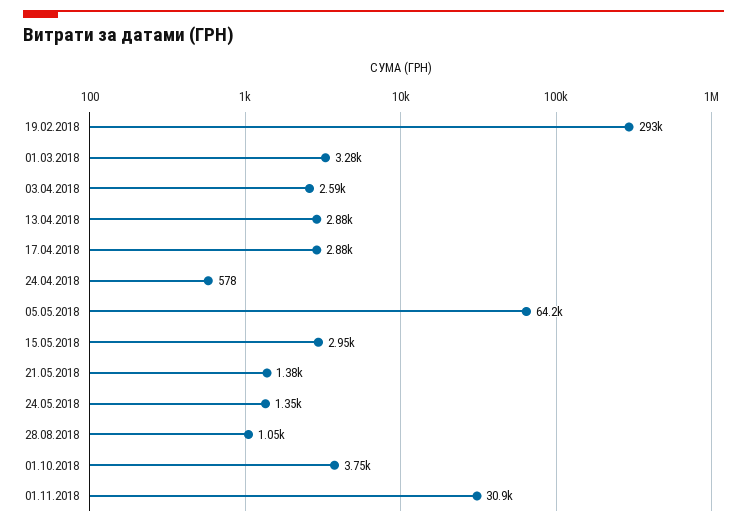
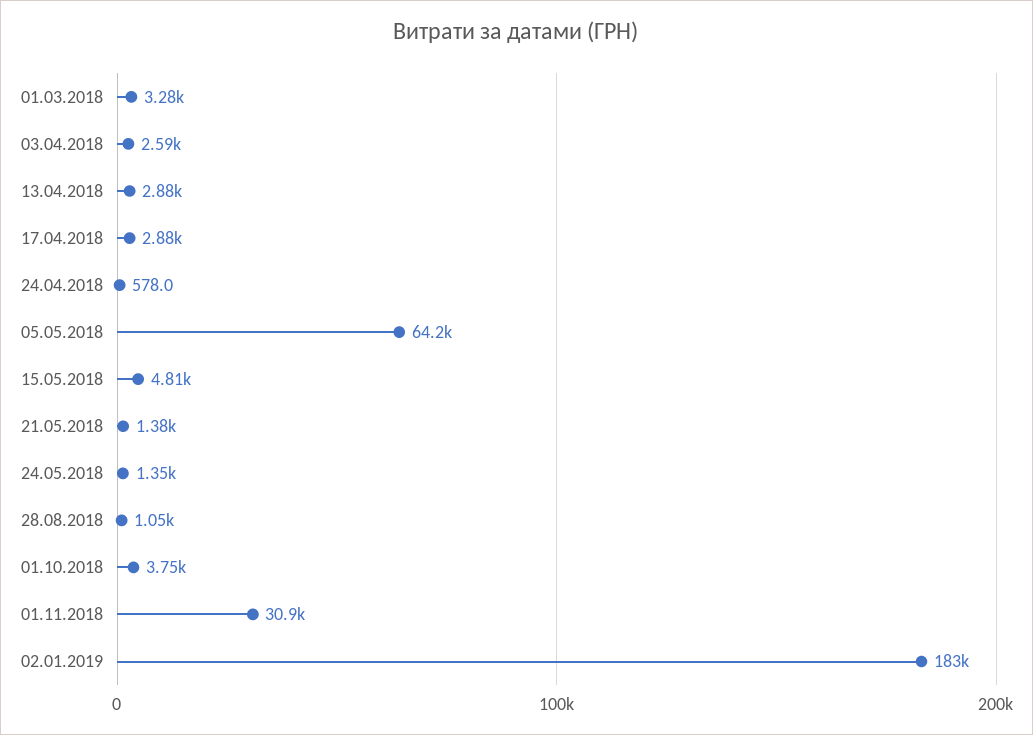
19.02.2018: 293000 -> none
15.05.2018: 2950 -> 4810
02.01.2019: none -> 183000

